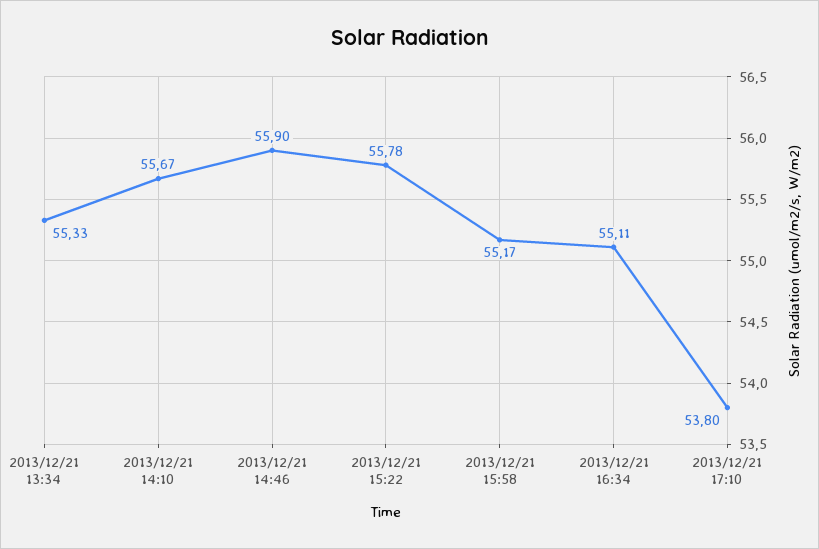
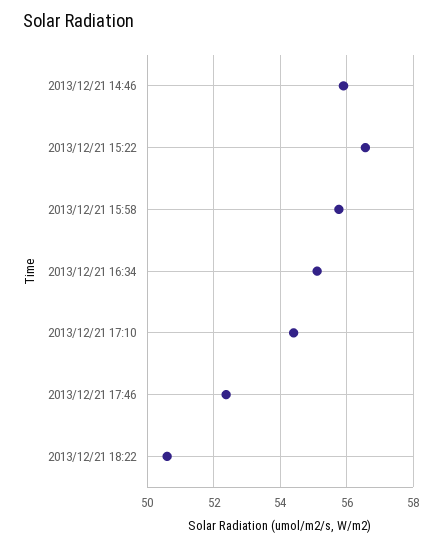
2013/12/21 13:34: 55.33 -> none
2013/12/21 14:10: 55.67 -> none
2013/12/21 15:22: 55.78 -> 56.6
2013/12/21 15:58: 55.17 -> 55.8
2013/12/21 17:10: 53.8 -> 54.4
2013/12/21 17:46: none -> 52.4
2013/12/21 18:22: none -> 50.6

